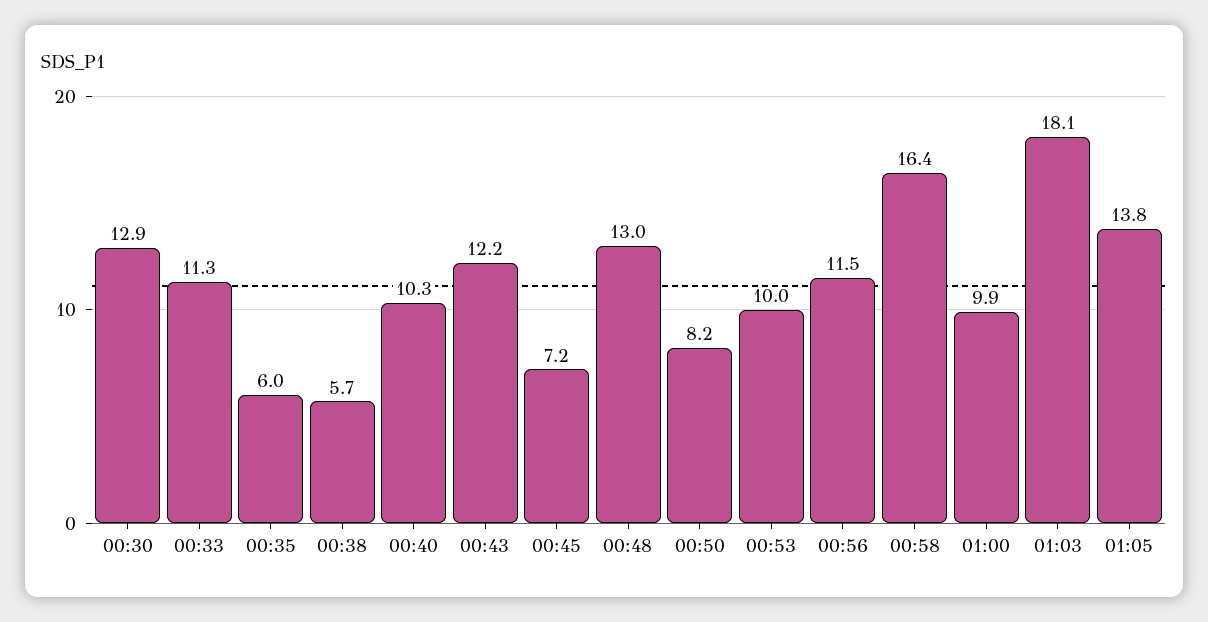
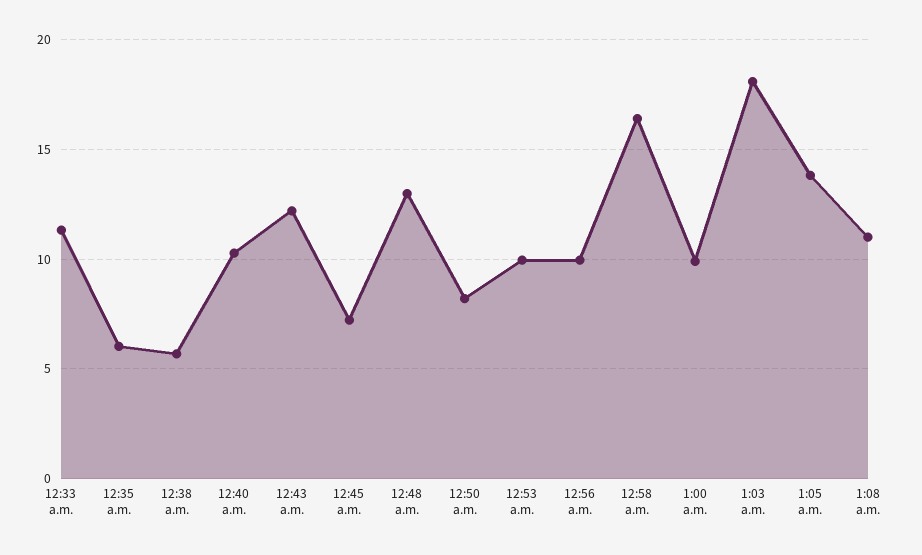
00:30: 12.9 -> none
00:56: 11.5 -> 10
1:08 a.m.: none -> 11

